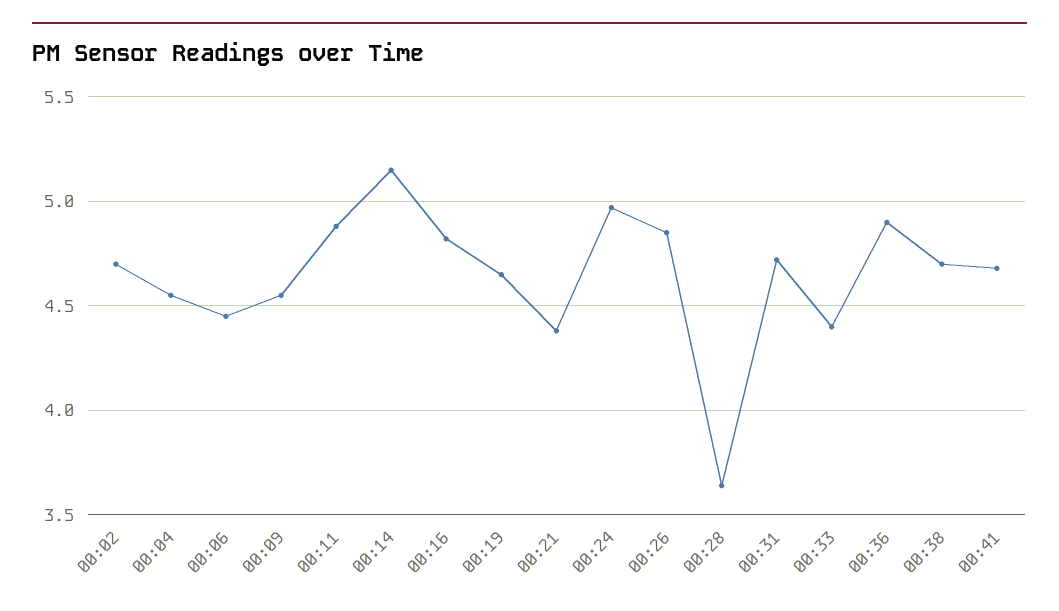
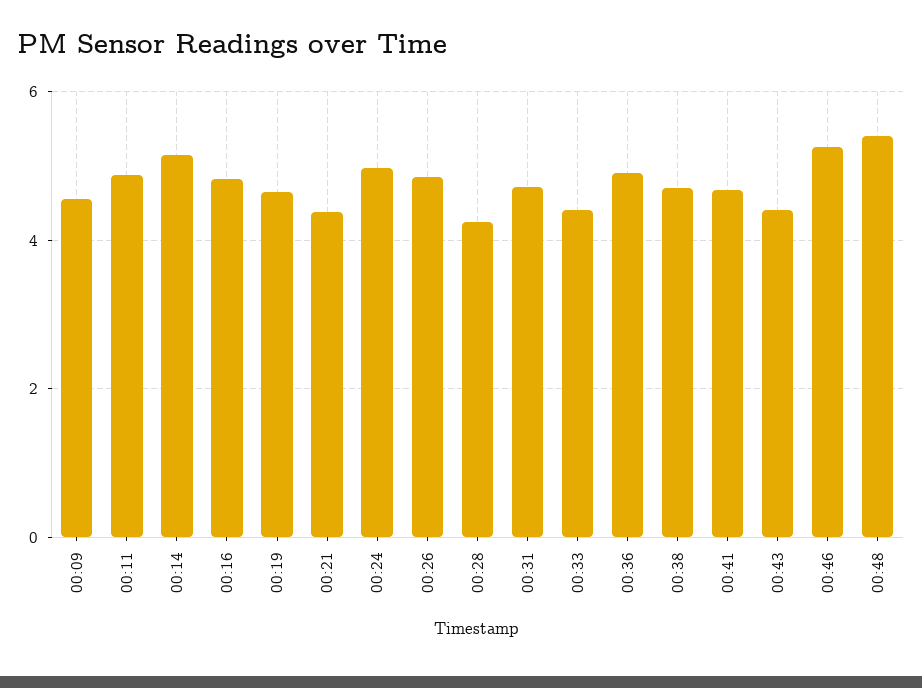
00:02: 4.7 -> none
00:04: 4.55 -> none
00:06: 4.45 -> none
00:28: 3.65 -> 4.2
00:43: none -> 4.4
00:46: none -> 5.2
00:48: none -> 5.4

